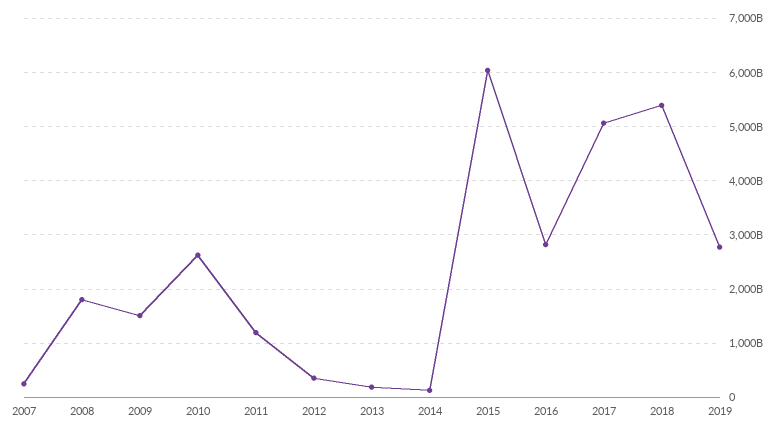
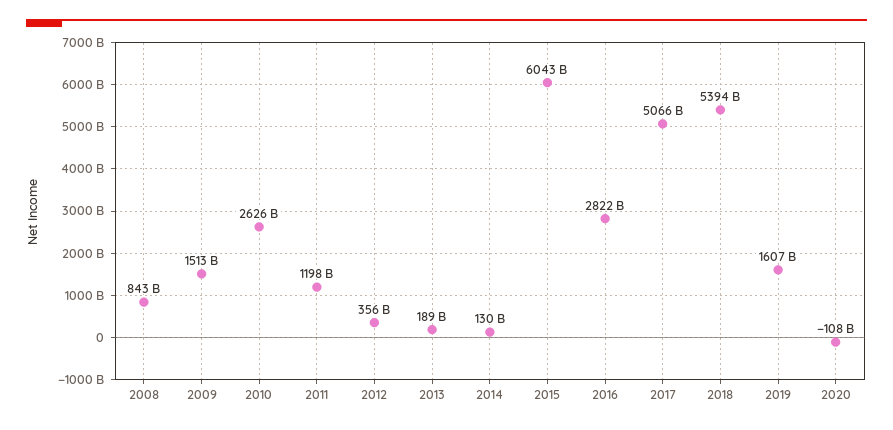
2007: 200000000000 -> none
2008: 1800000000000 -> 843000000000
2019: 2800000000000 -> 1607000000000
2020: none -> -108000000000

